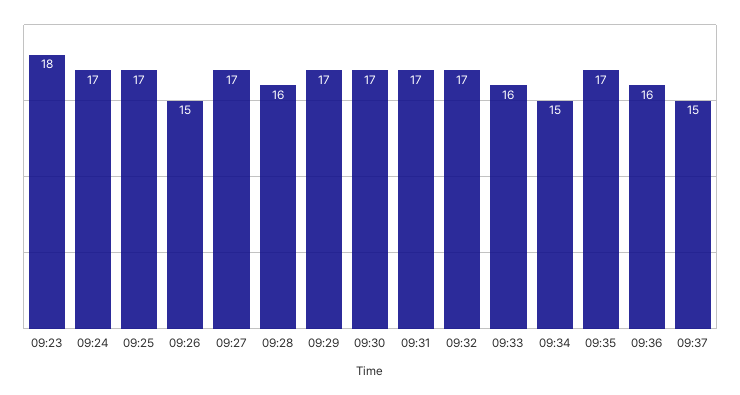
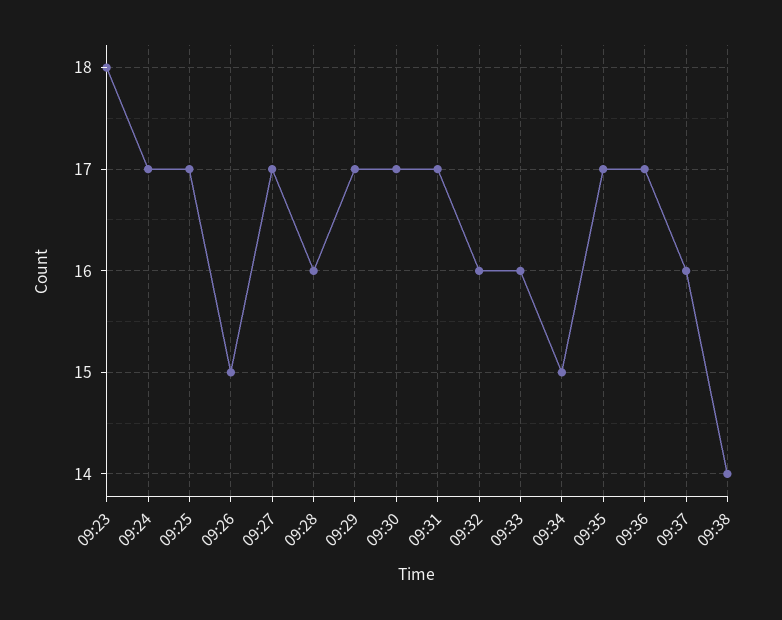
09:32: 17 -> 16
09:36: 16 -> 17
09:37: 15 -> 16
09:38: none -> 14

